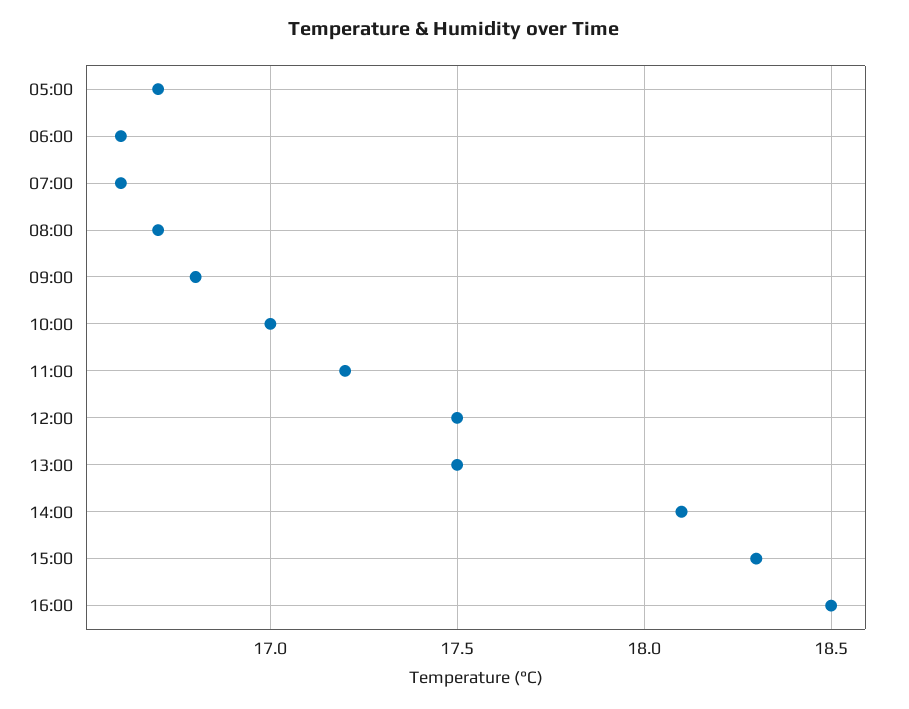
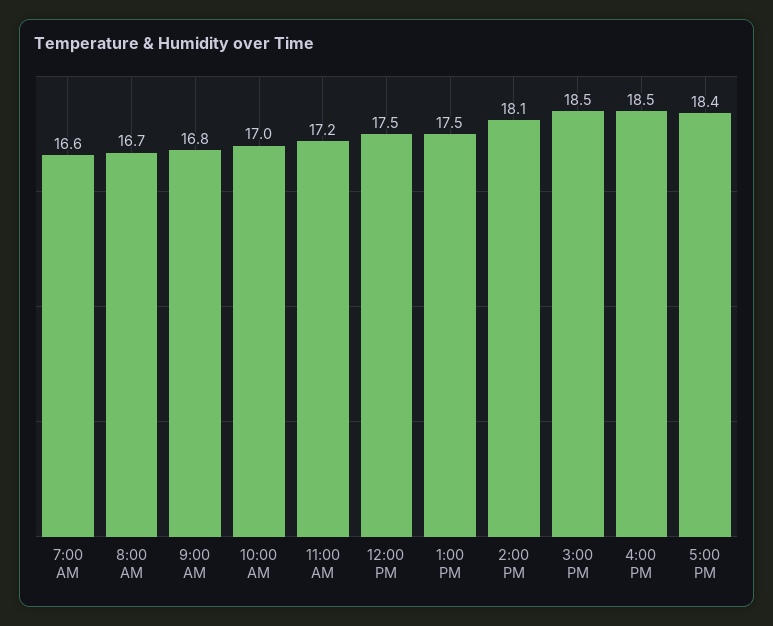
05:00: 16.7 -> none
06:00: 16.6 -> none
15:00: 18.3 -> 18.5
5:00 PM: none -> 18.4

